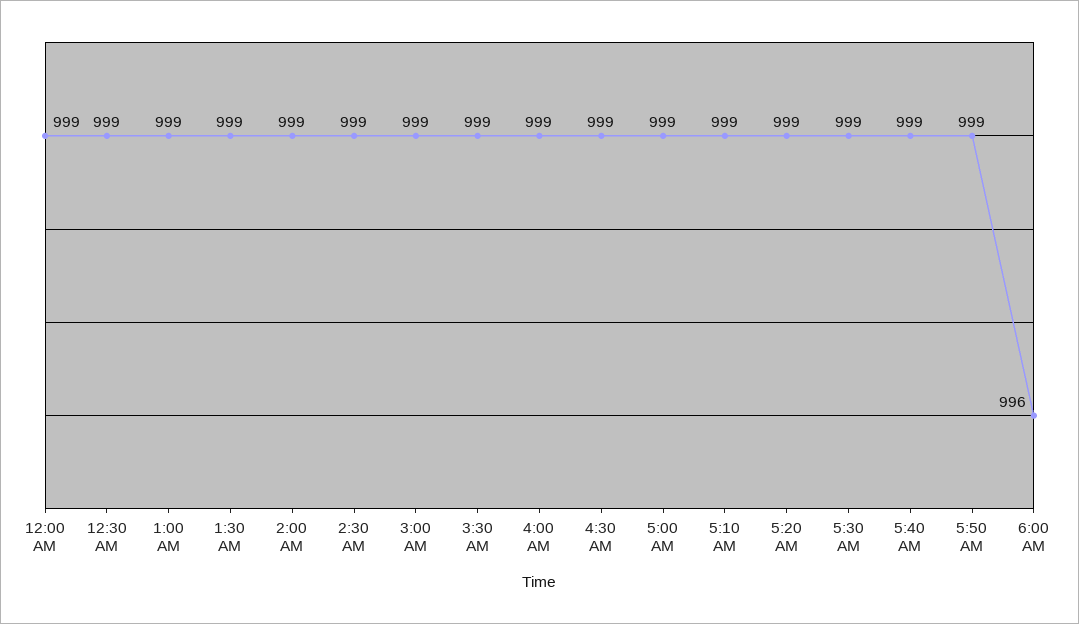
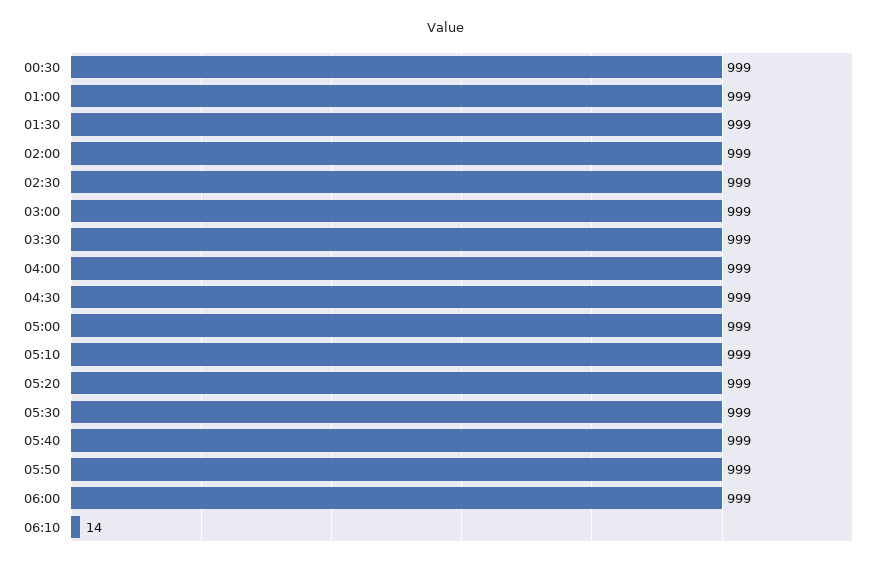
12:00 AM: 999 -> none
6:00 AM: 996 -> 999
06:10: none -> 14

